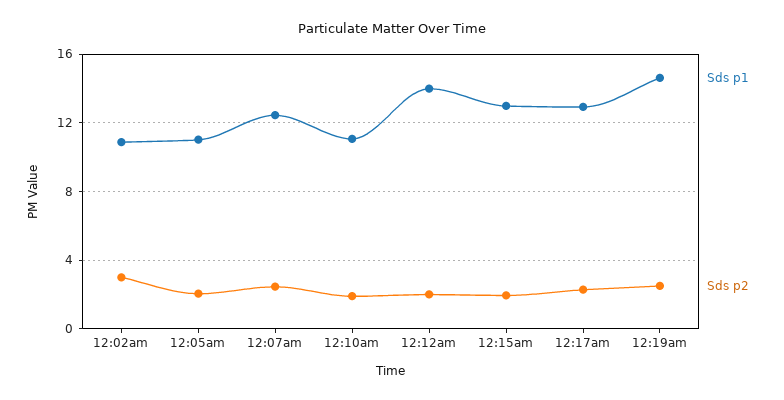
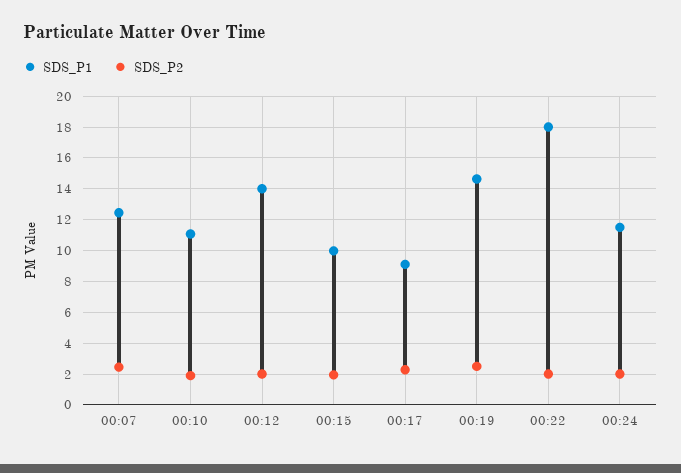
Sds p1, 12:02am: 11 -> none
Sds p2, 12:02am: 3 -> none
Sds p1, 12:05am: 11 -> none
Sds p2, 12:05am: 2 -> none
Sds p1, 12:15am: 13 -> 10
Sds p1, 12:17am: 13 -> 9
Sds p1, 00:22: none -> 18
Sds p2, 00:22: none -> 2
Sds p1, 00:24: none -> 11.5
Sds p2, 00:24: none -> 2

